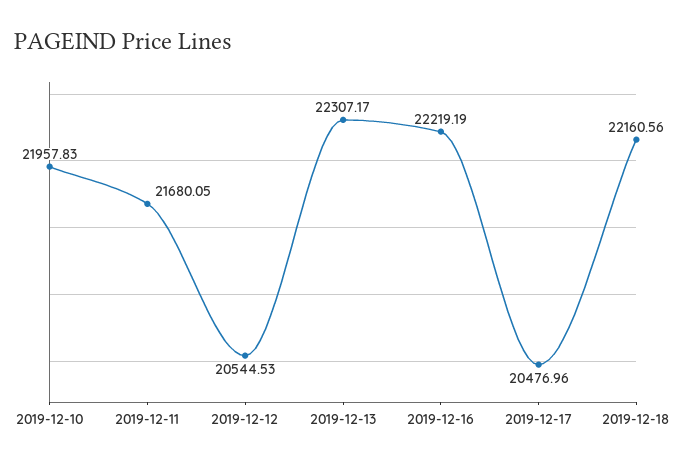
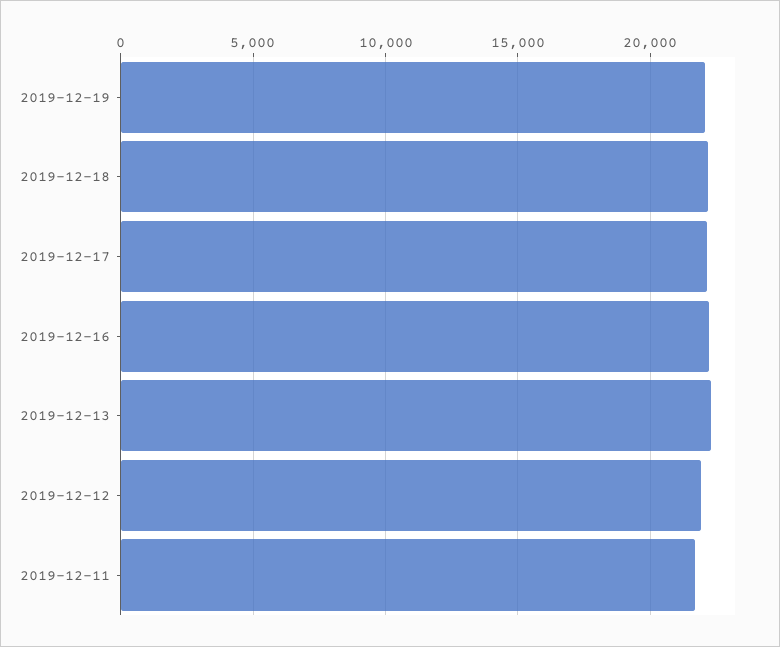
2019-12-10: 21957.83 -> none
2019-12-12: 20544.53 -> 22000
2019-12-17: 20476.96 -> 22000
2019-12-19: none -> 22000

